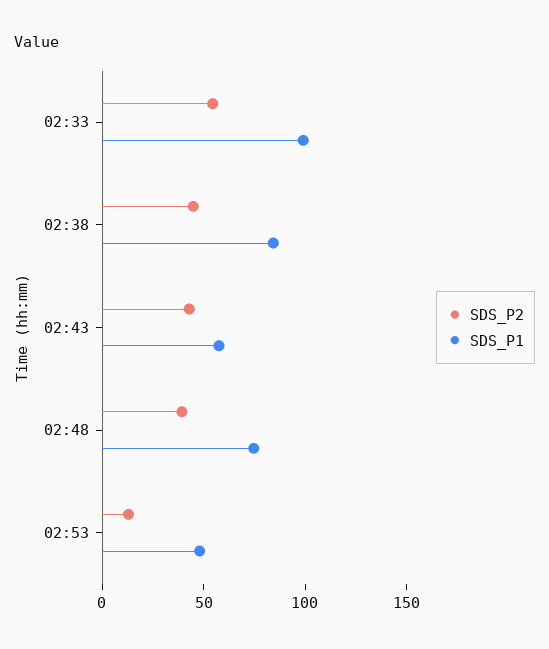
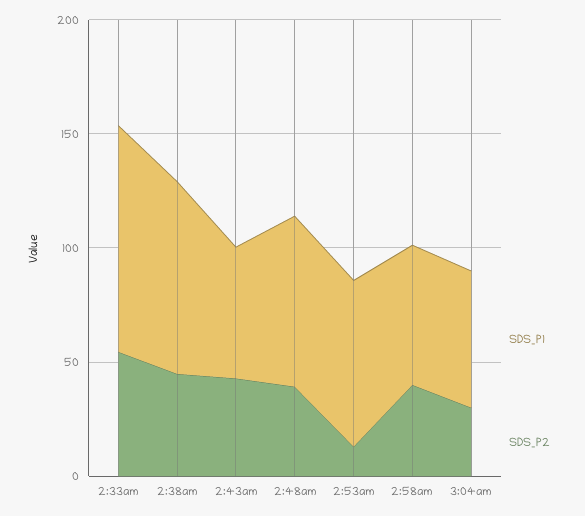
SDS_P1, 02:53: 50 -> 70
SDS_P1, 2:58am: none -> 60
SDS_P2, 2:58am: none -> 40
SDS_P1, 3:04am: none -> 60
SDS_P2, 3:04am: none -> 30

